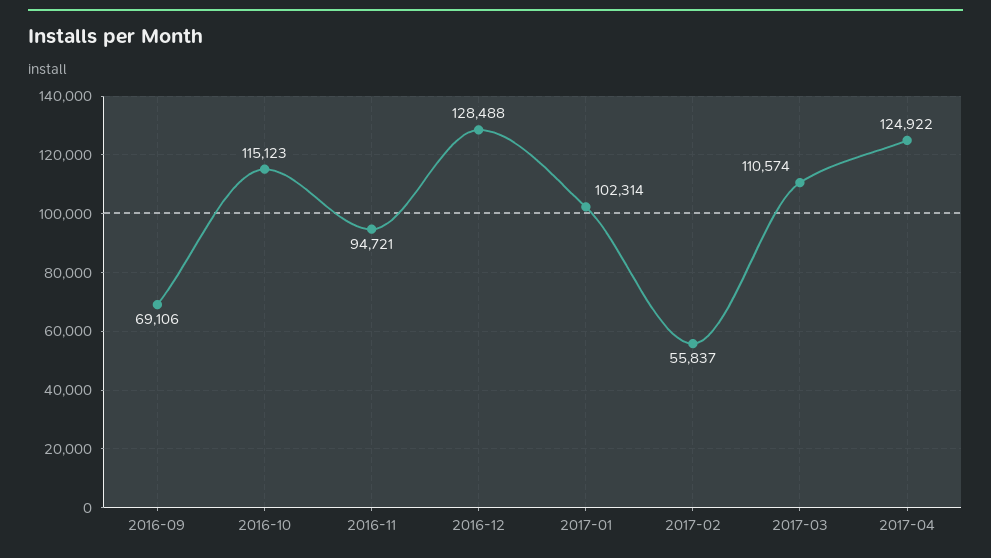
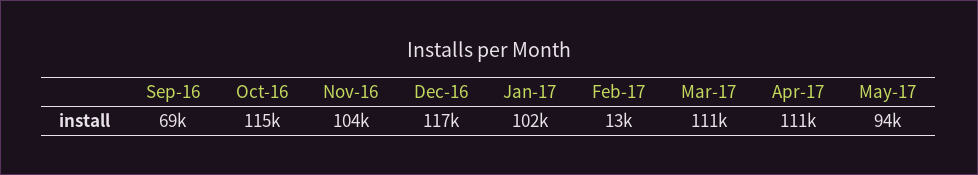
2016-11: 94721 -> 104000
2016-12: 128488 -> 117000
2017-02: 55837 -> 13000
2017-04: 124922 -> 111000
May-17: none -> 94000

